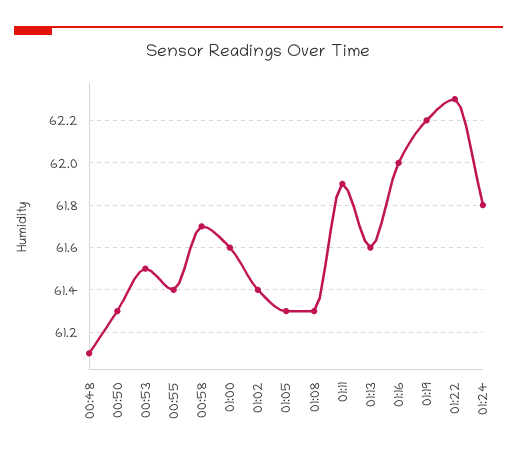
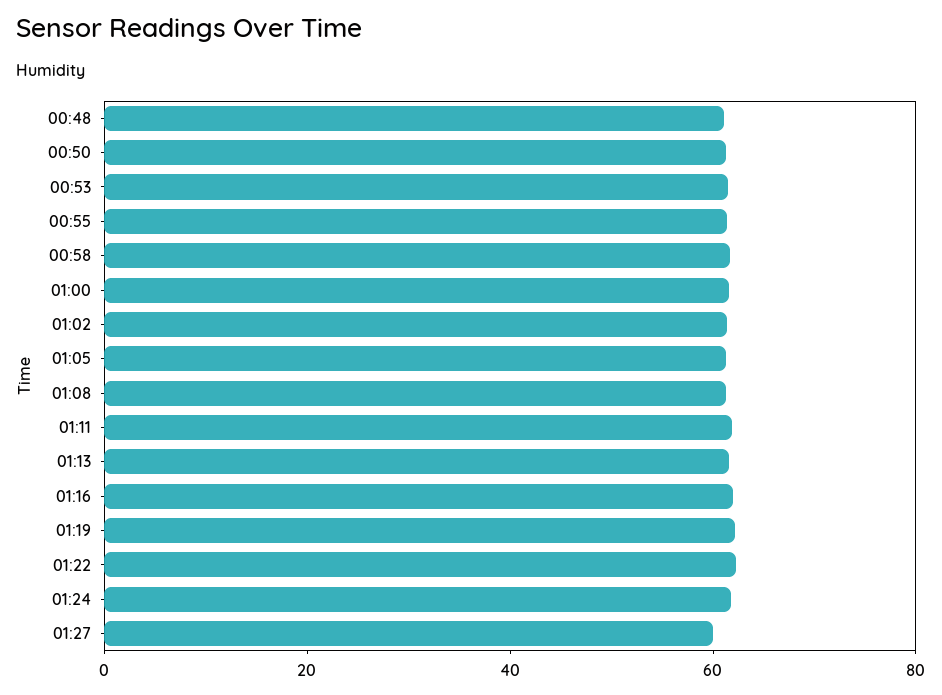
01:27: none -> 60

